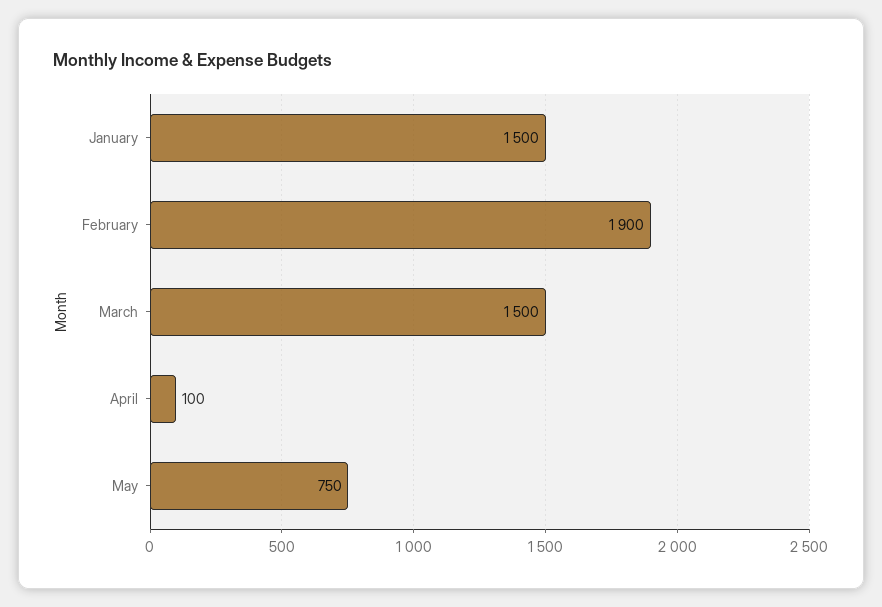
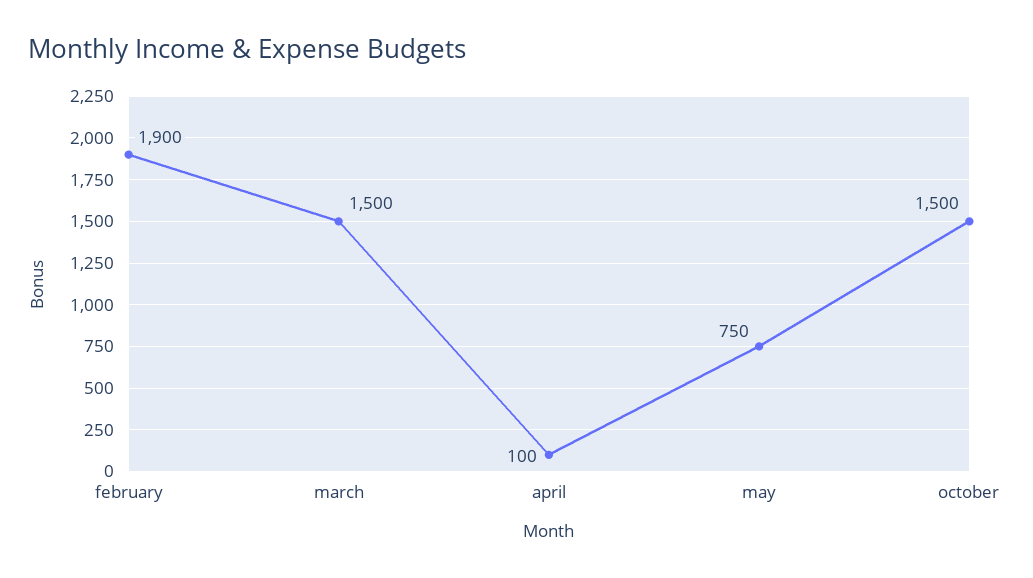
January: 1500 -> none
october: none -> 1500

